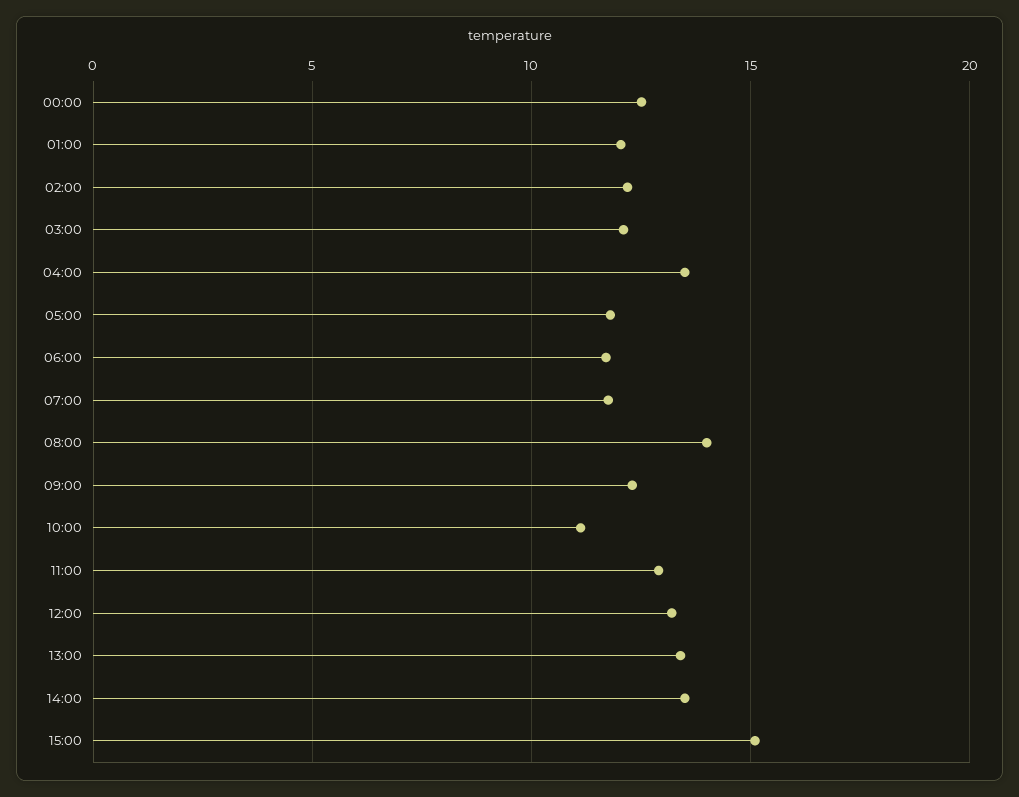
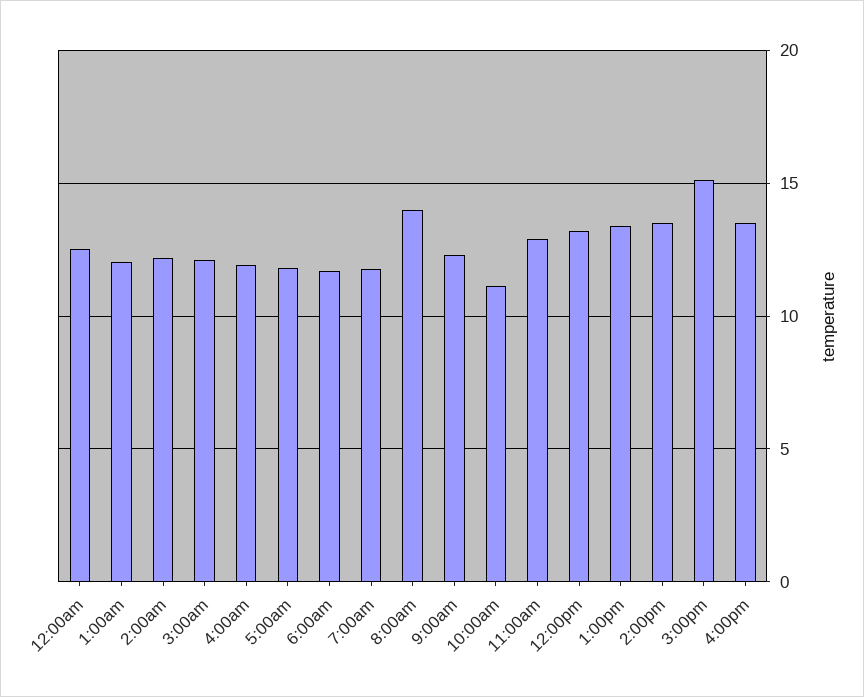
04:00: 13.5 -> 12
4:00pm: none -> 13.5

